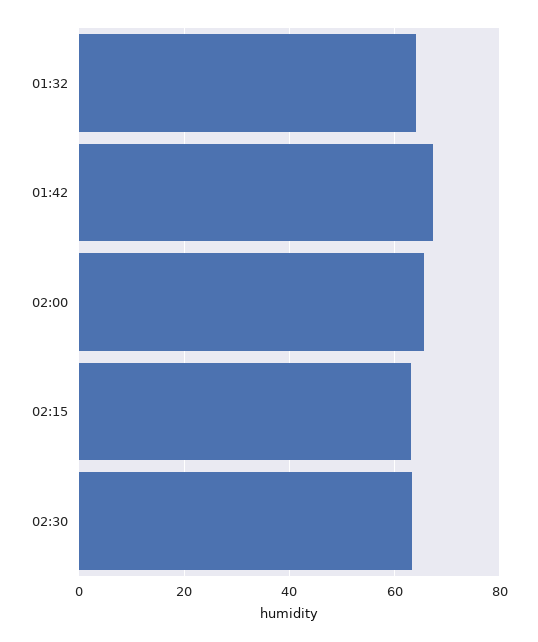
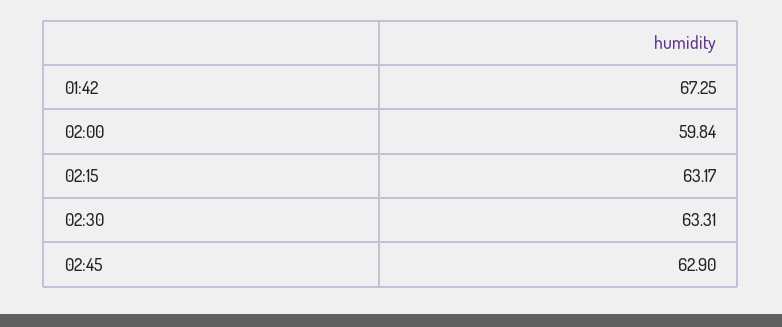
01:32: 64 -> none
02:00: 66 -> 59.84
02:45: none -> 62.9

